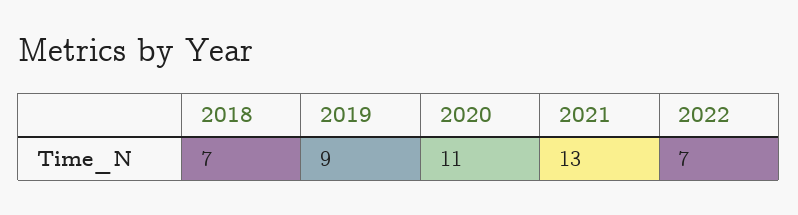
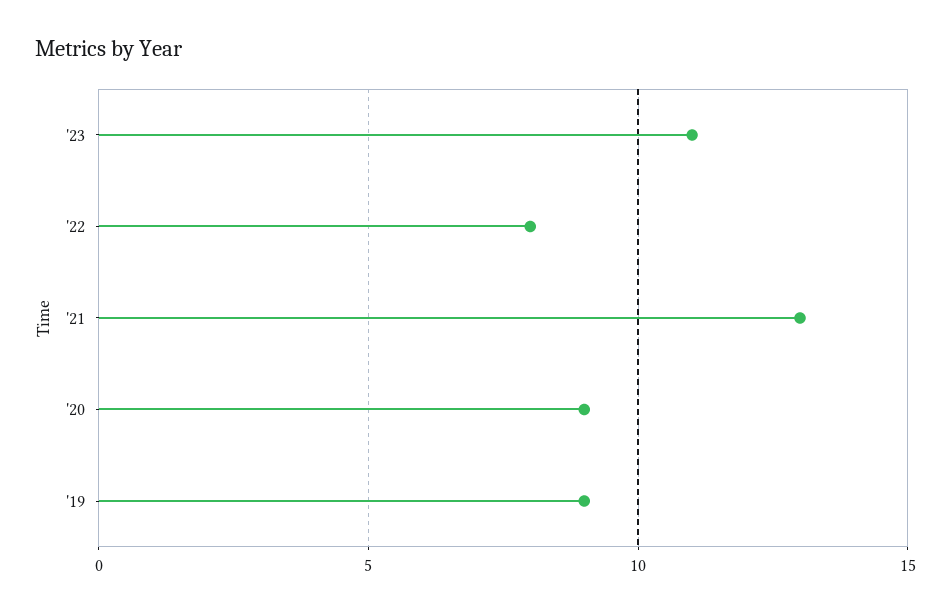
2018: 7 -> none
2020: 11 -> 9
2022: 7 -> 8
'23: none -> 11

